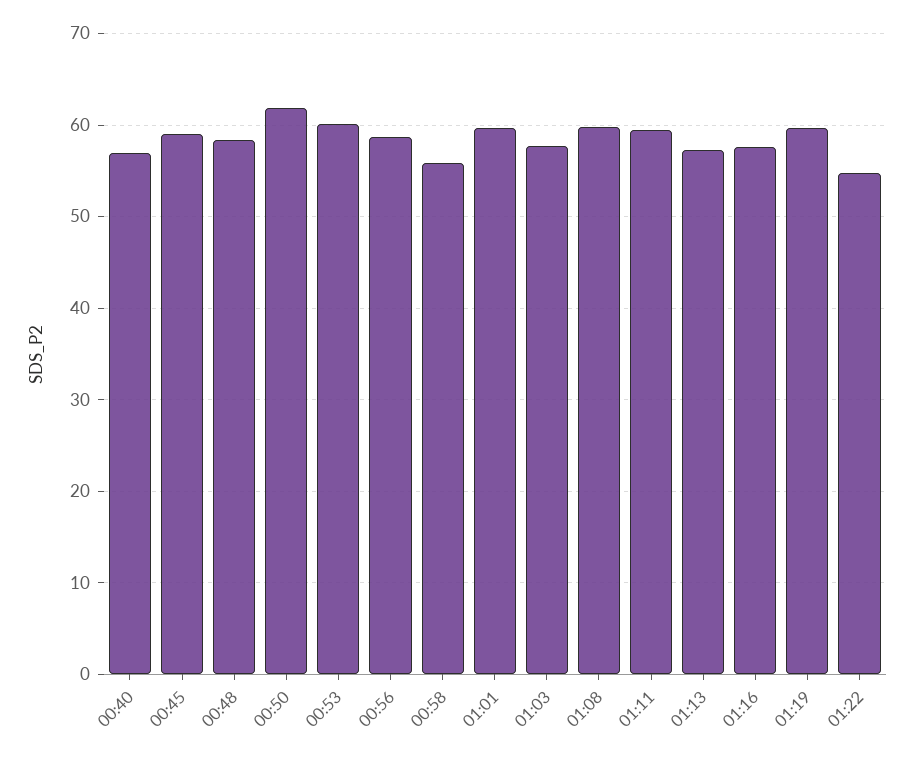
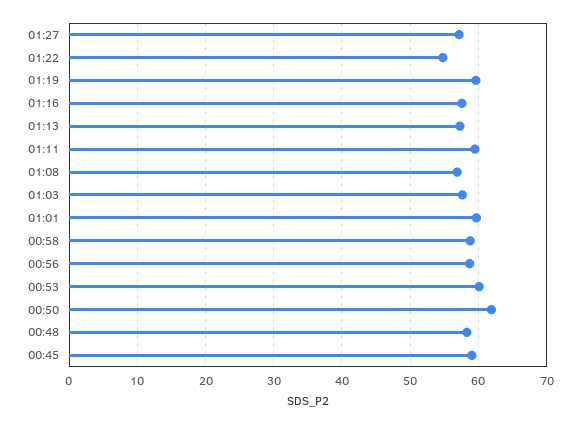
00:40: 57 -> none
00:58: 56 -> 59
01:08: 60 -> 57
01:27: none -> 57

